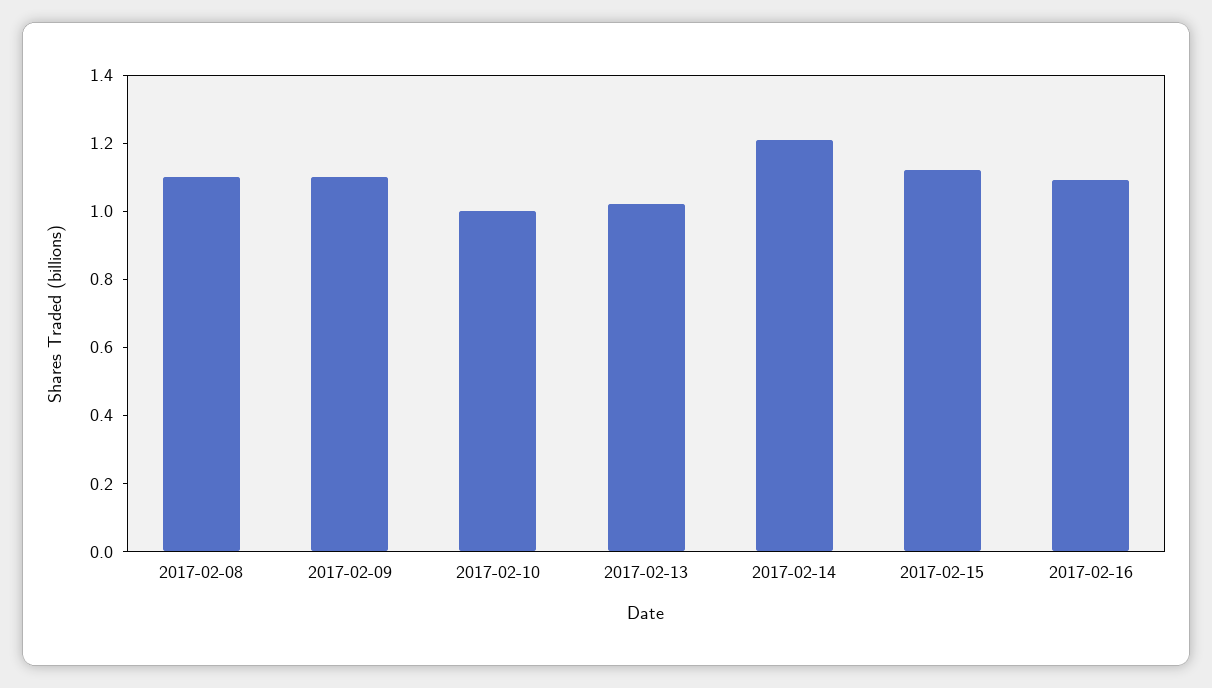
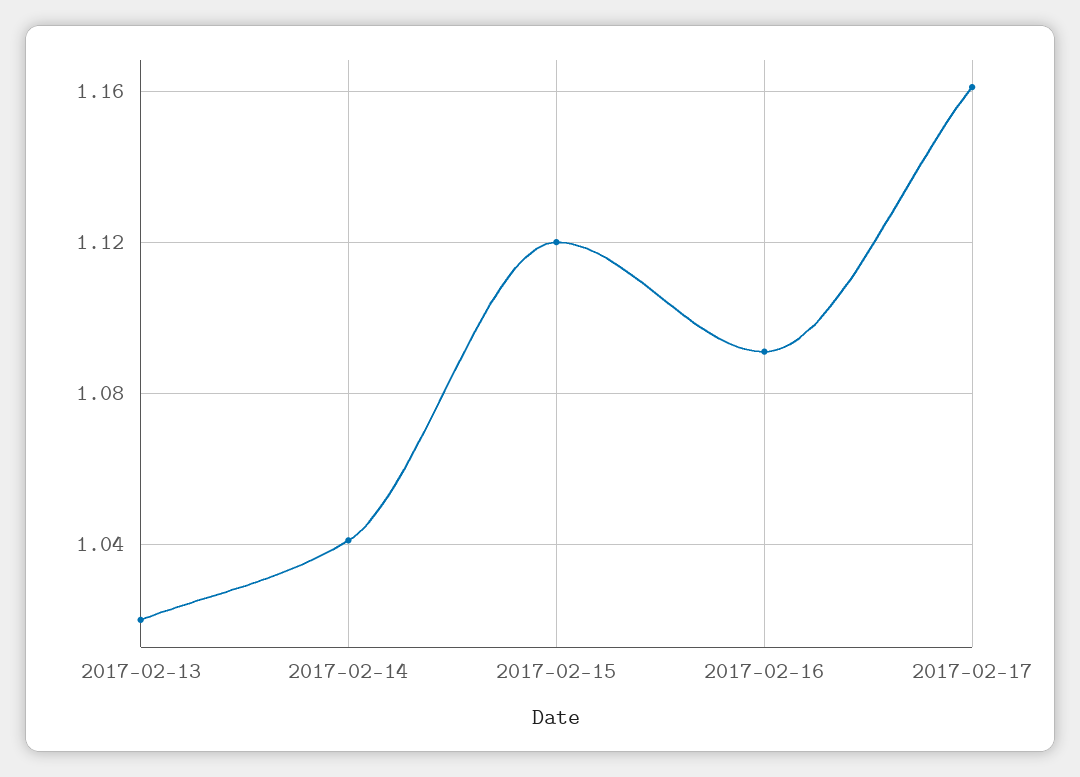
2017-02-08: 1.1 -> none
2017-02-09: 1.1 -> none
2017-02-10: 1 -> none
2017-02-14: 1.2 -> 1.04
2017-02-17: none -> 1.16

